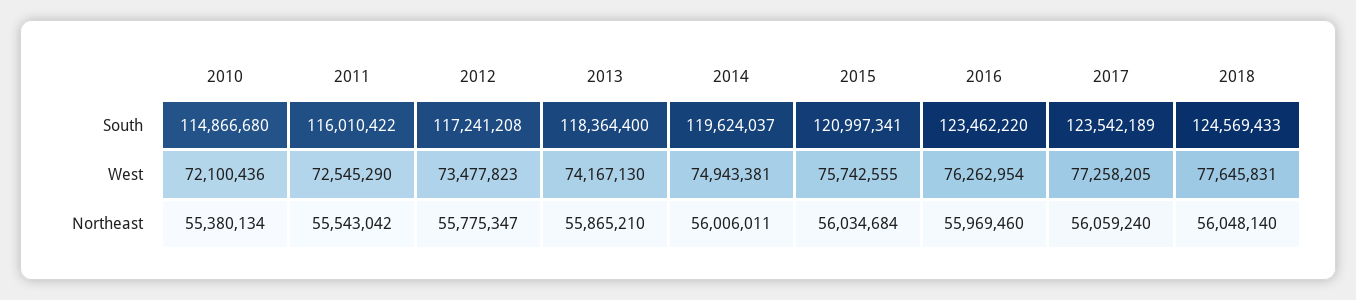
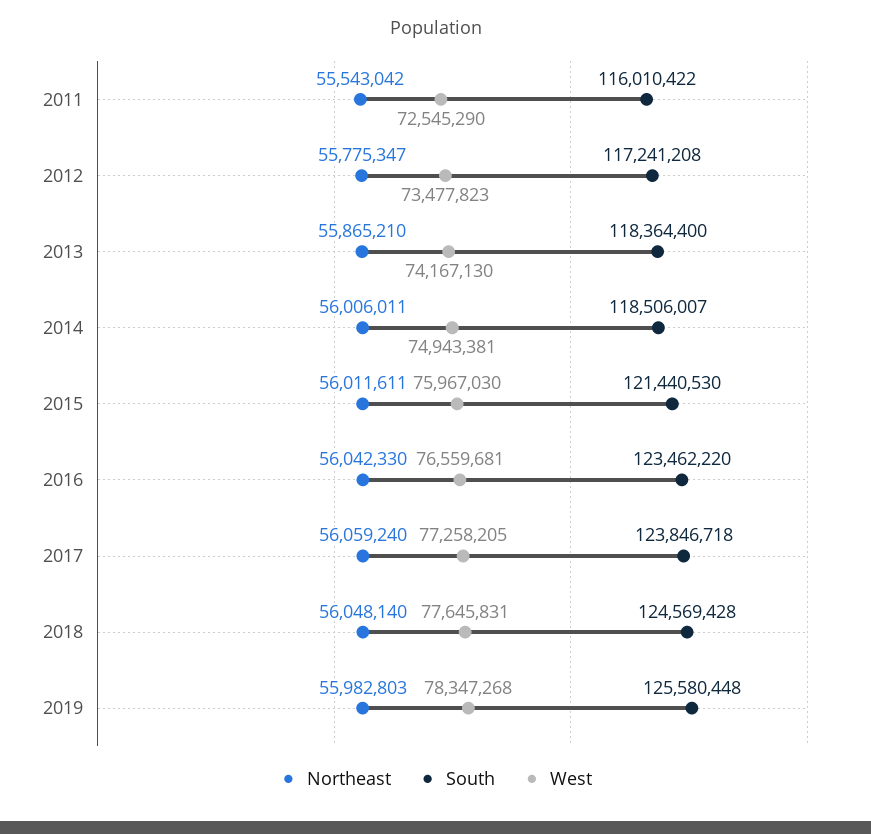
South, 2010: 114866680 -> none
South, 2014: 119624037 -> 118506007
South, 2015: 120997341 -> 121440530
South, 2017: 123542189 -> 123846718
South, 2018: 124569433 -> 124569428
West, 2010: 72100436 -> none
West, 2015: 75742555 -> 75967030
West, 2016: 76262954 -> 76559681
Northeast, 2010: 55380134 -> none
Northeast, 2015: 56034684 -> 56011611
Northeast, 2016: 55969460 -> 56042330
Northeast, 2019: none -> 55982803
South, 2019: none -> 125580448
West, 2019: none -> 78347268

